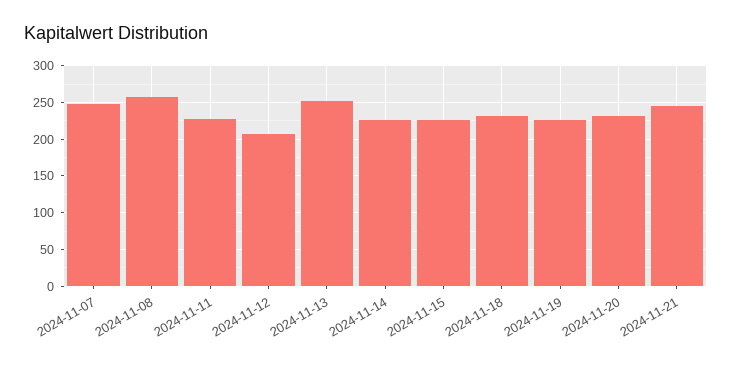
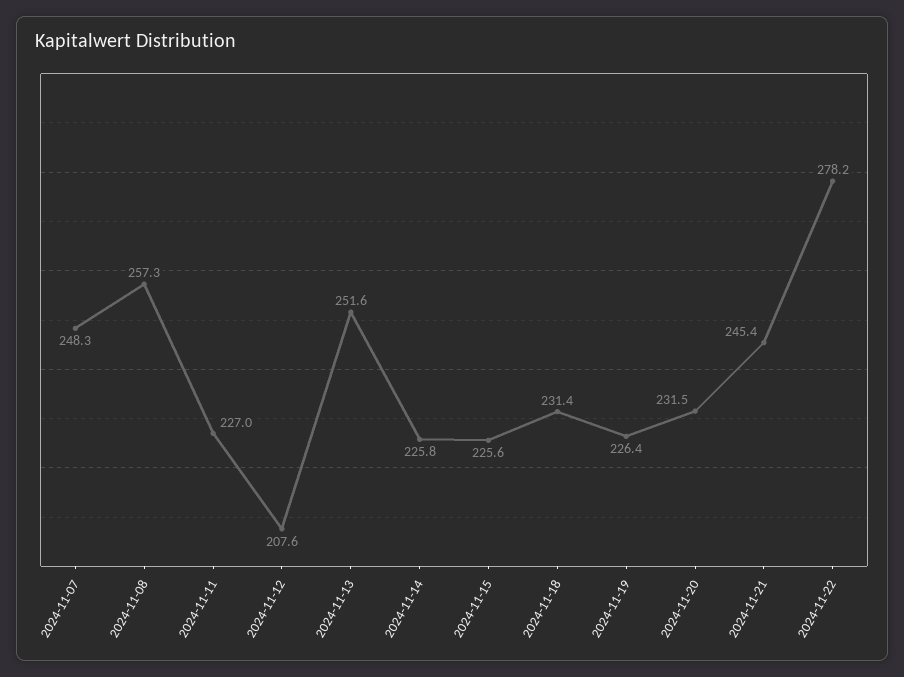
2024-11-22: none -> 278.2

